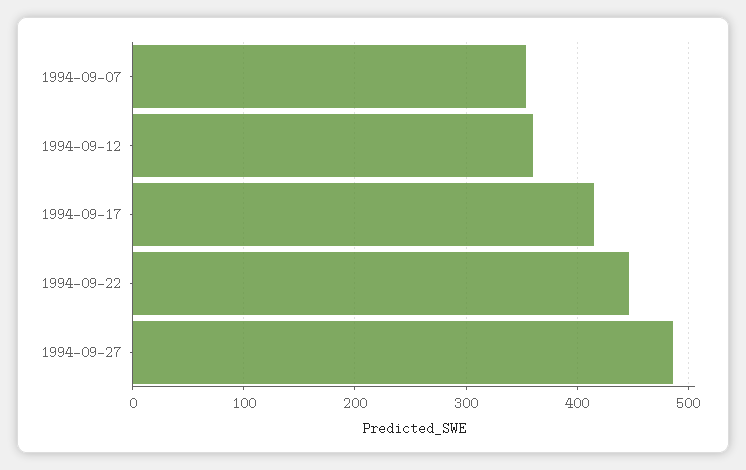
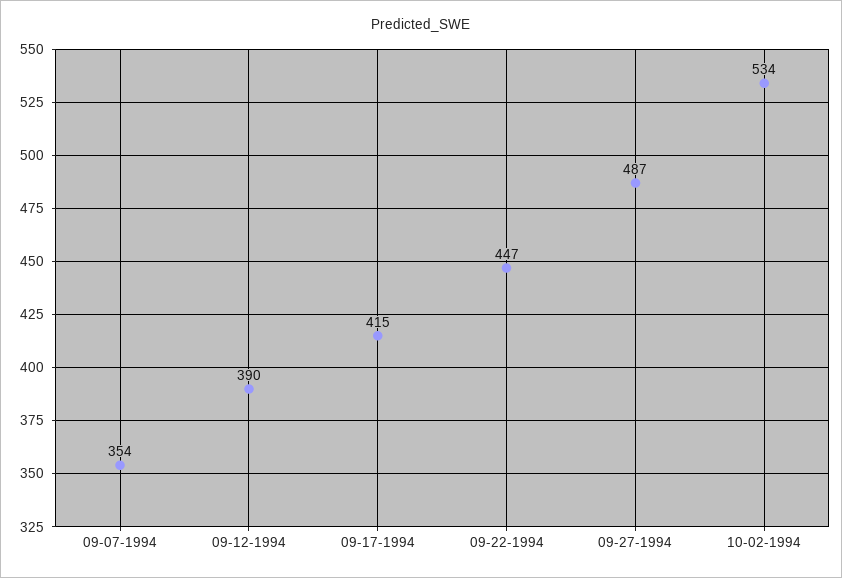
1994-09-12: 360 -> 390
10-02-1994: none -> 534

